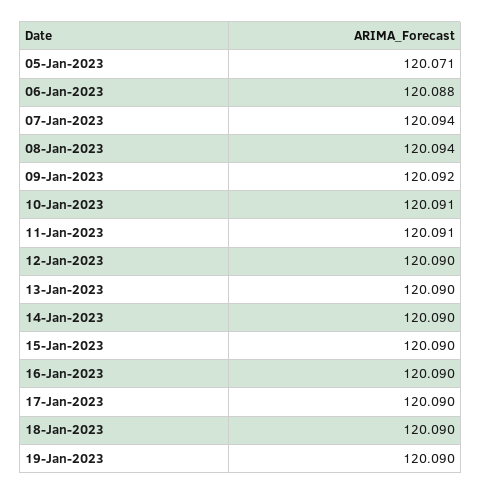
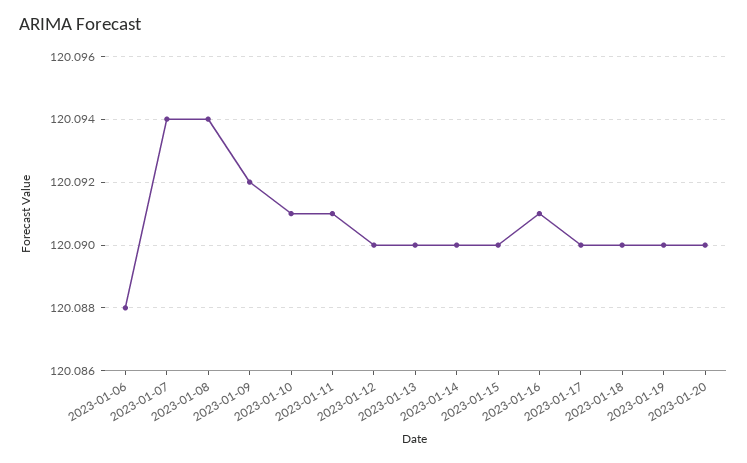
05-Jan-2023: 120.071 -> none
16-Jan-2023: 120.09 -> 120.091
2023-01-20: none -> 120.09

